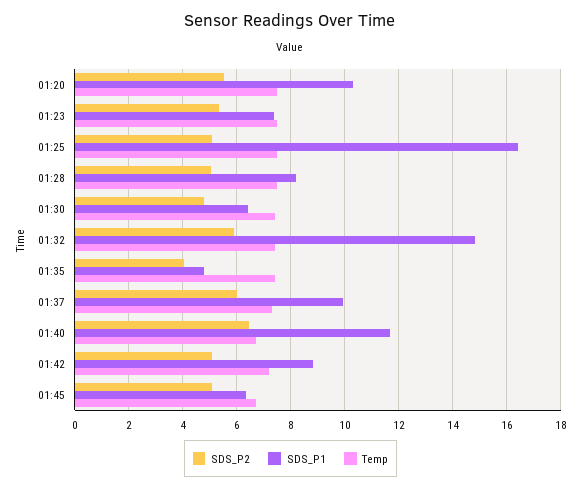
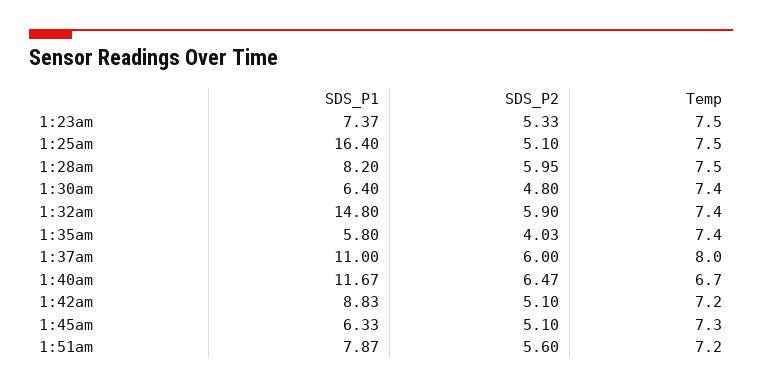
SDS_P2, 01:20: 5.5 -> none
SDS_P1, 01:20: 10.25 -> none
Temp, 01:20: 7.5 -> none
SDS_P2, 01:28: 5 -> 5.95
SDS_P1, 01:35: 4.75 -> 5.8
SDS_P1, 01:37: 10 -> 11
Temp, 01:37: 7.25 -> 8
Temp, 01:45: 6.75 -> 7.3
SDS_P1, 1:51am: none -> 7.87
SDS_P2, 1:51am: none -> 5.6
Temp, 1:51am: none -> 7.2

